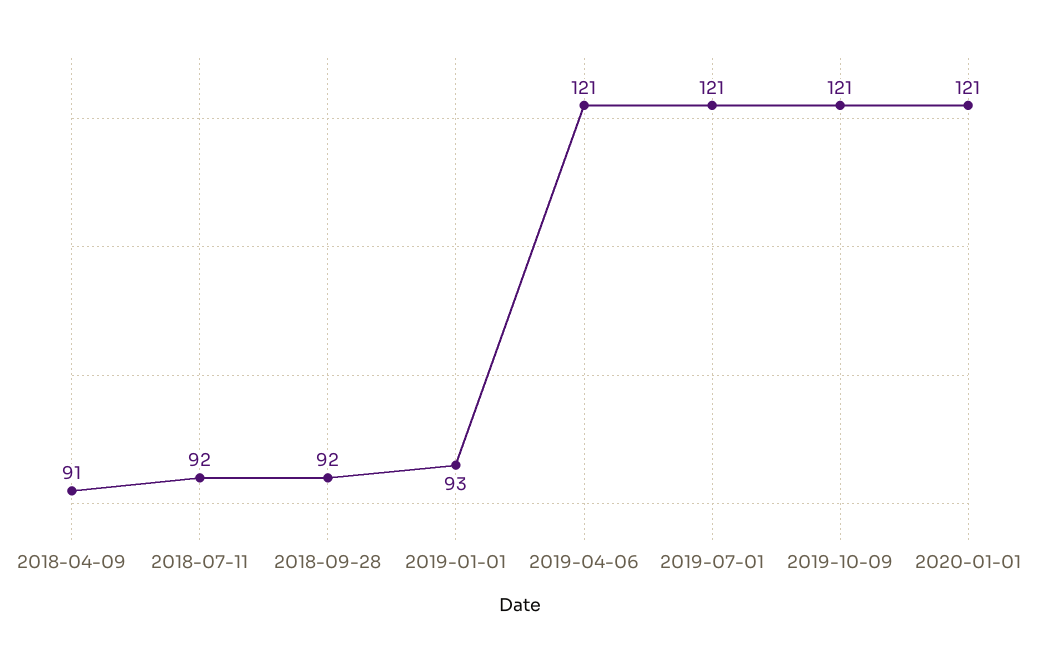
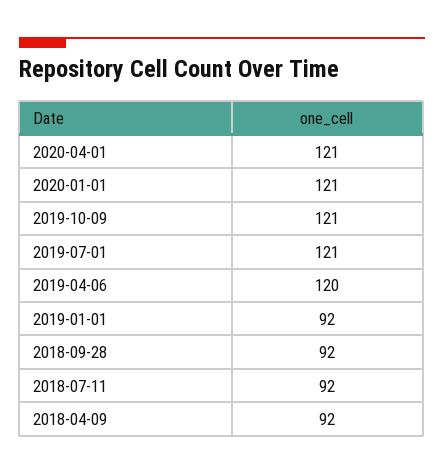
2018-04-09: 91 -> 92
2019-01-01: 93 -> 92
2019-04-06: 121 -> 120
2020-04-01: none -> 121

